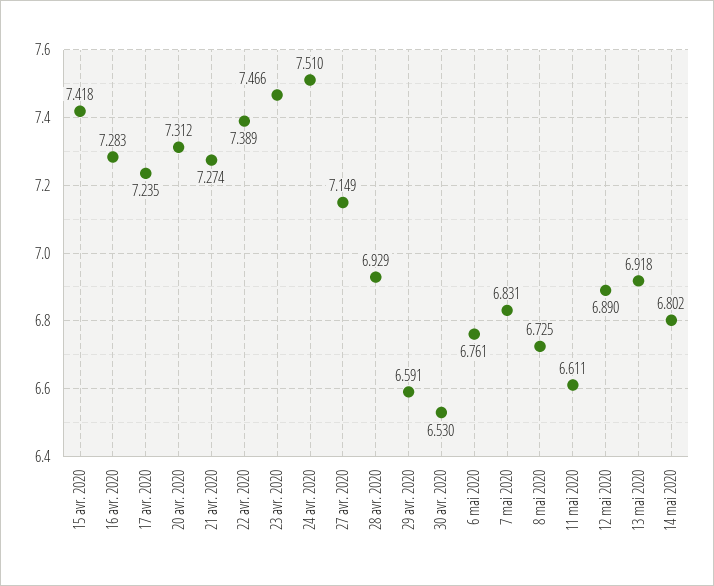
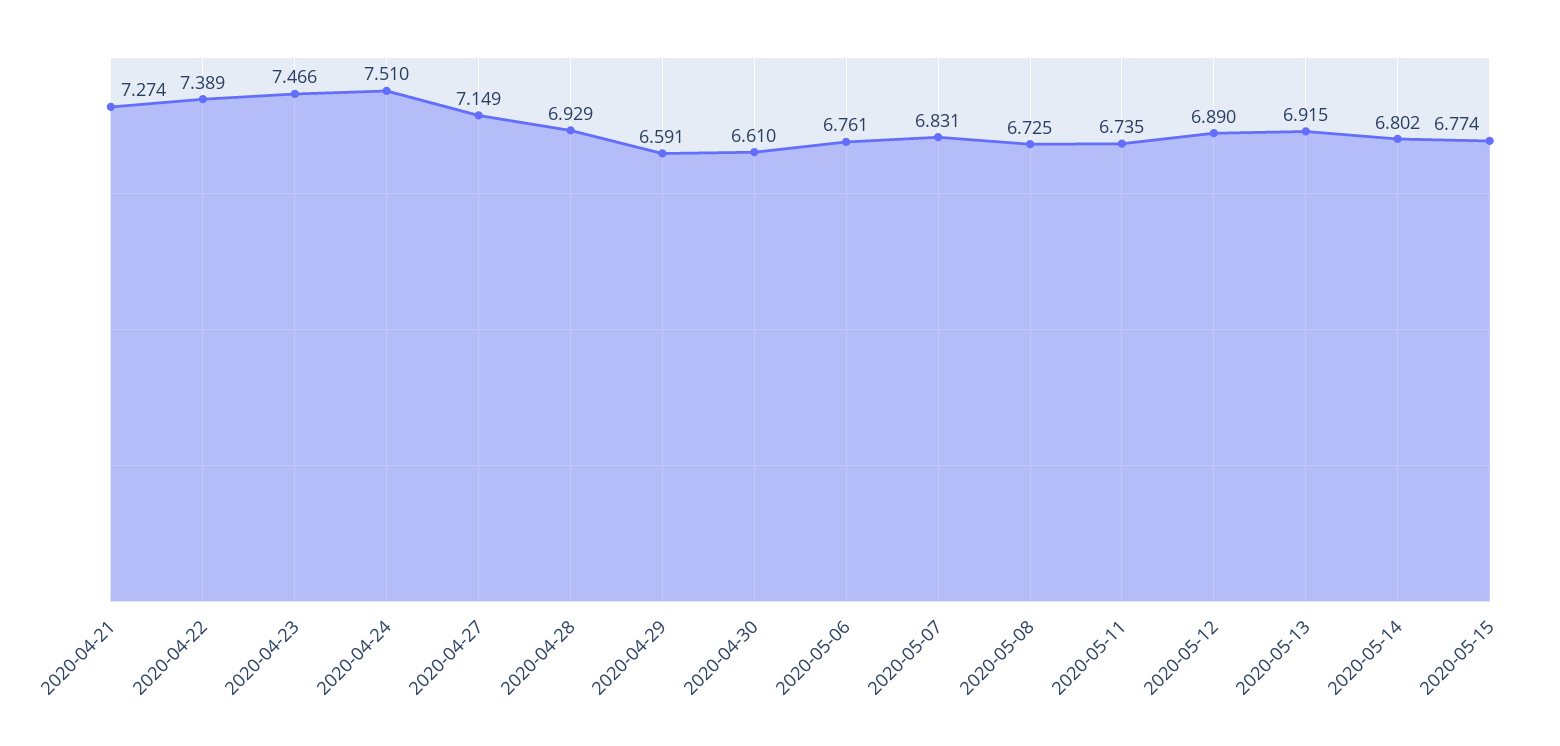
15 avr. 2020: 7.418 -> none
16 avr. 2020: 7.283 -> none
17 avr. 2020: 7.235 -> none
20 avr. 2020: 7.312 -> none
30 avr. 2020: 6.53 -> 6.61
11 mai 2020: 6.611 -> 6.735
13 mai 2020: 6.918 -> 6.915
2020-05-15: none -> 6.774

